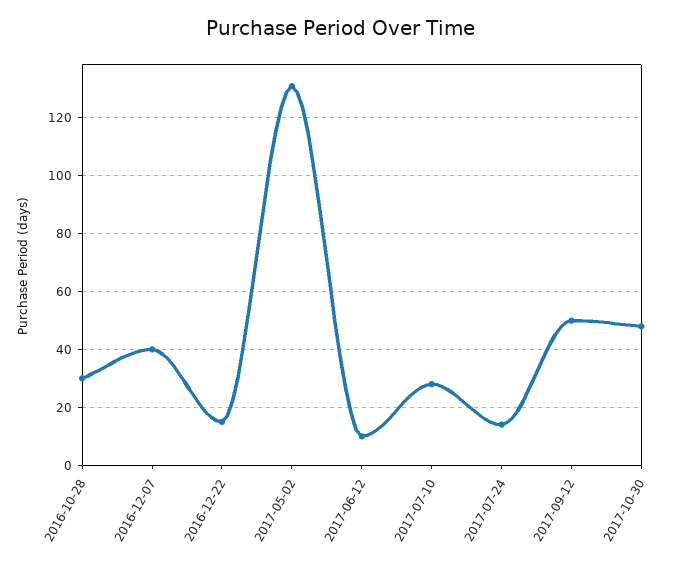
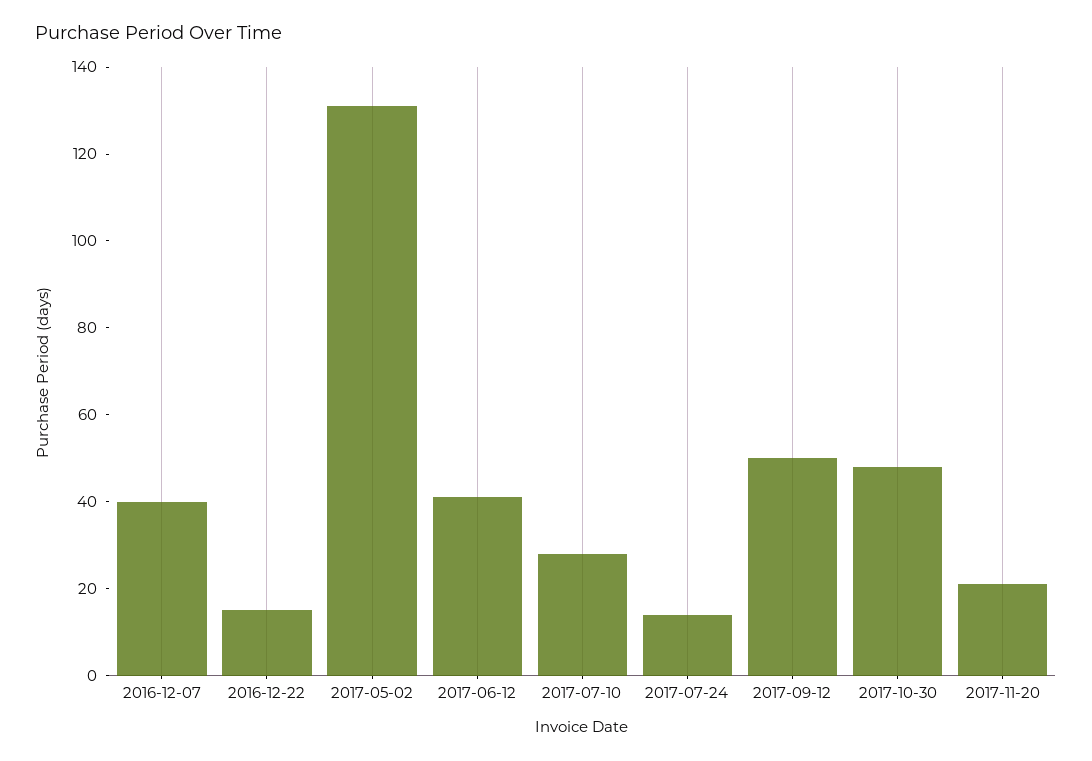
2016-10-28: 30 -> none
2017-06-12: 10 -> 40
2017-11-20: none -> 20

